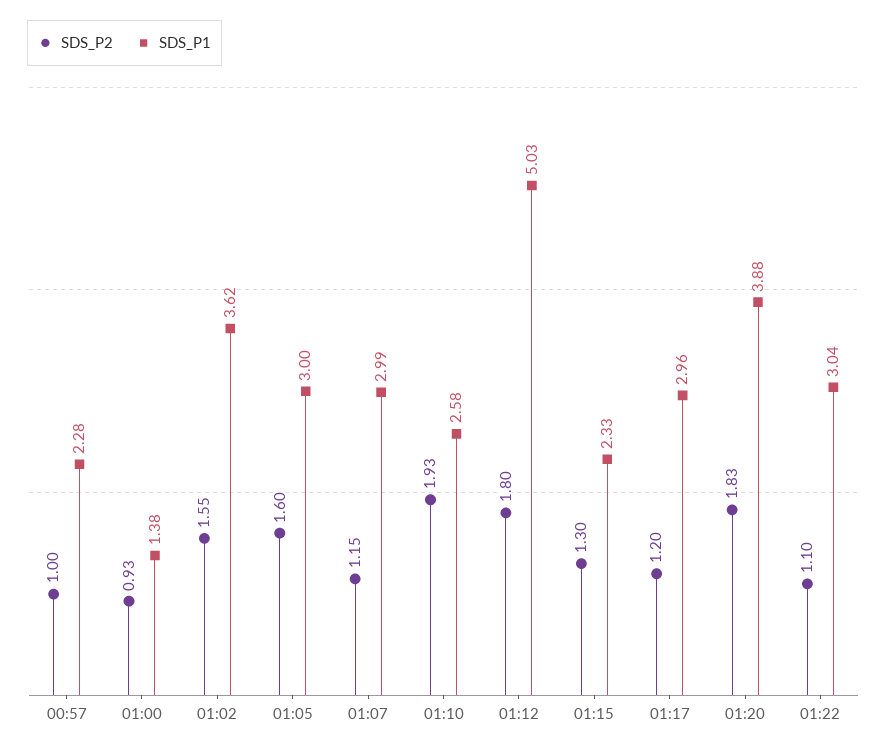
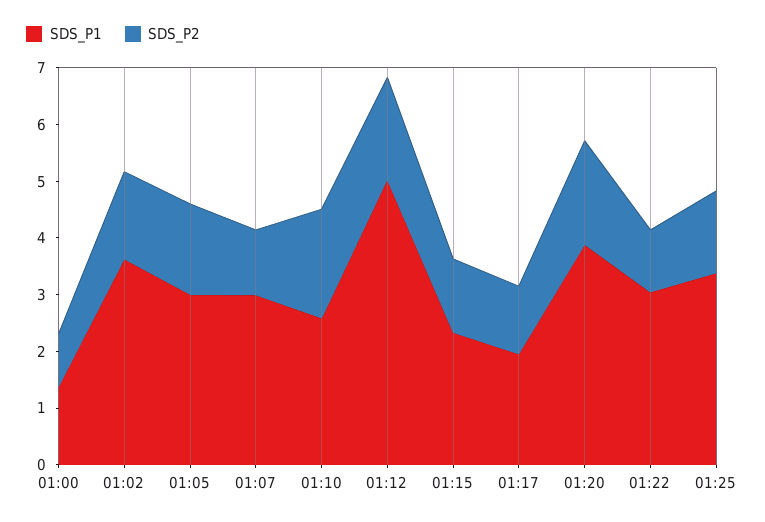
SDS_P2, 00:57: 1 -> none
SDS_P1, 00:57: 2.28 -> none
SDS_P1, 01:17: 2.96 -> 2
SDS_P1, 01:25: none -> 3.4
SDS_P2, 01:25: none -> 1.4

